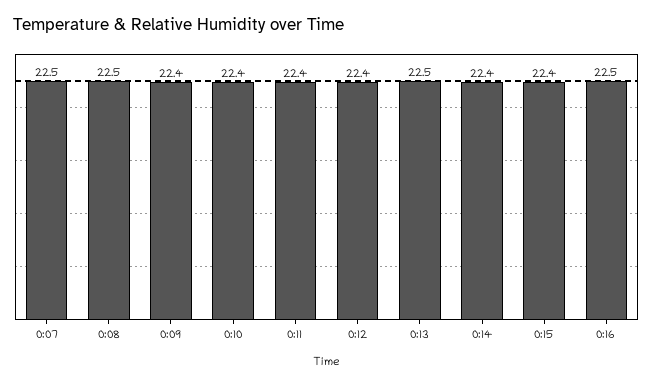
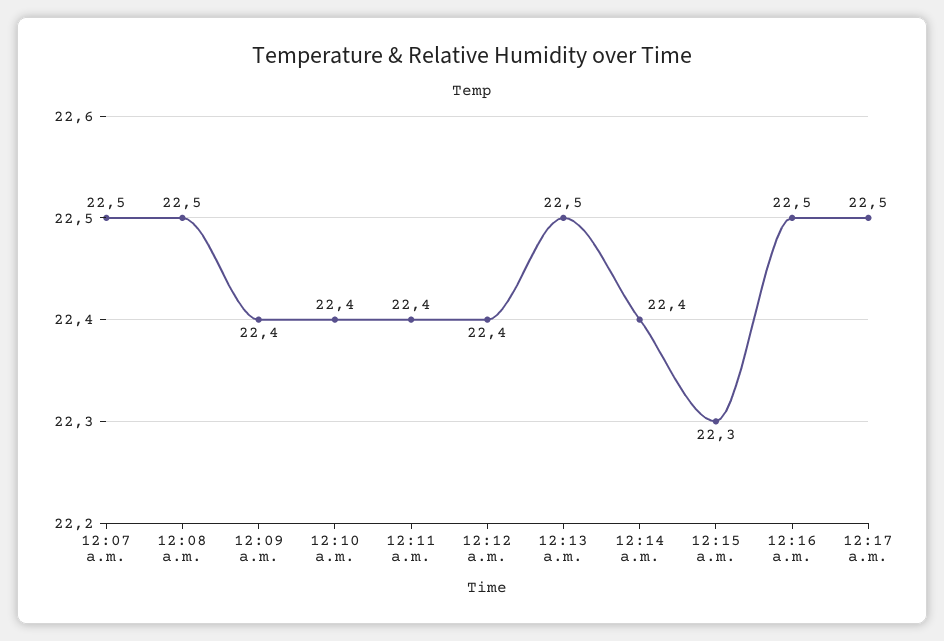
0:15: 22.4 -> 22.3
12:17 a.m.: none -> 22.5

